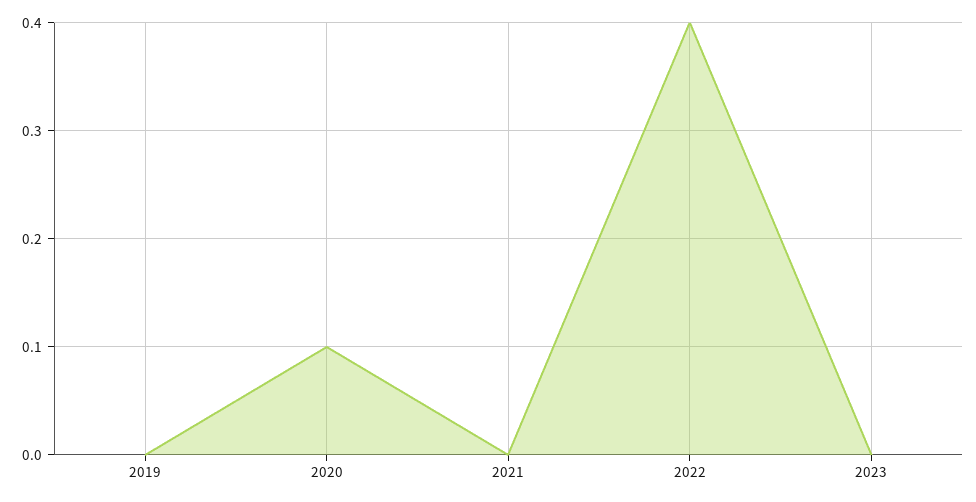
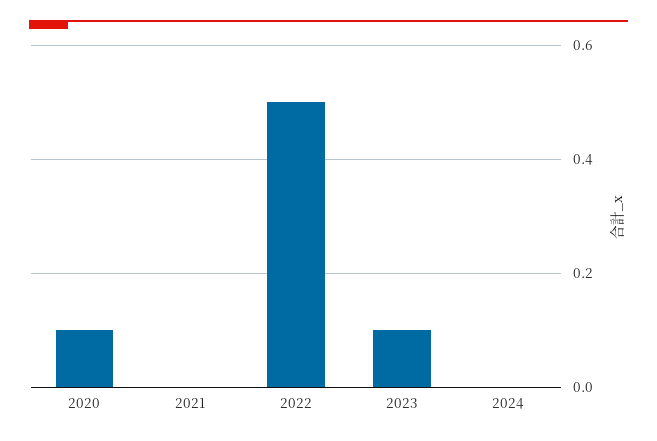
2019: 0 -> none
2022: 0.4 -> 0.5
2023: 0 -> 0.1
2024: none -> 0

